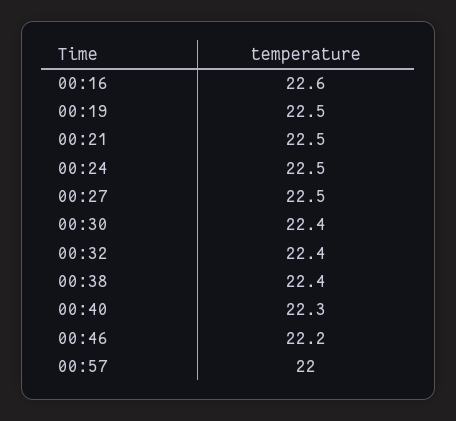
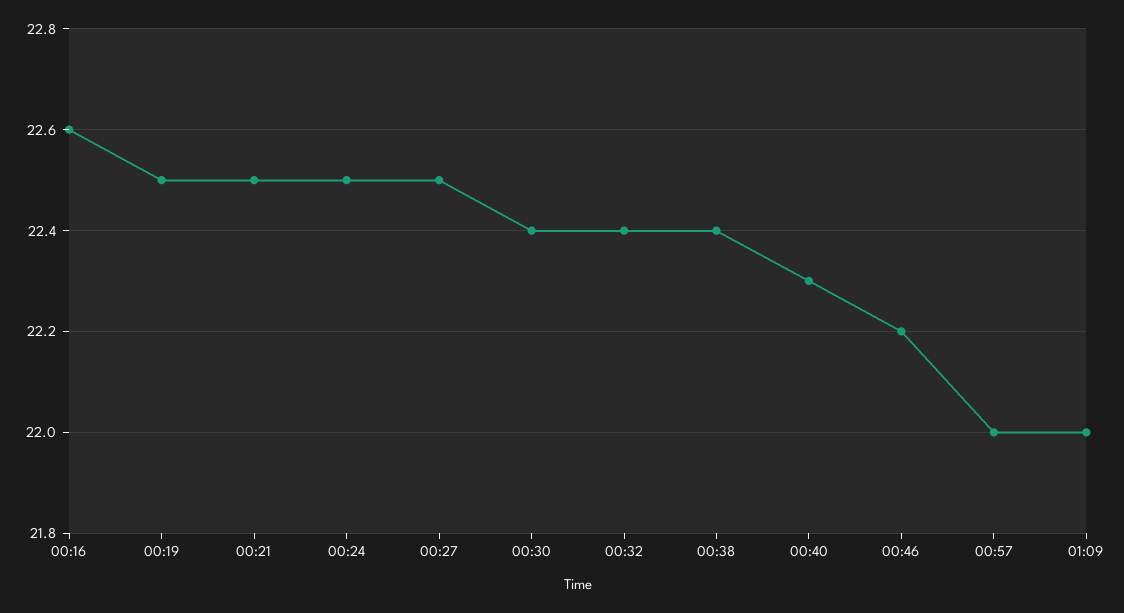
01:09: none -> 22

